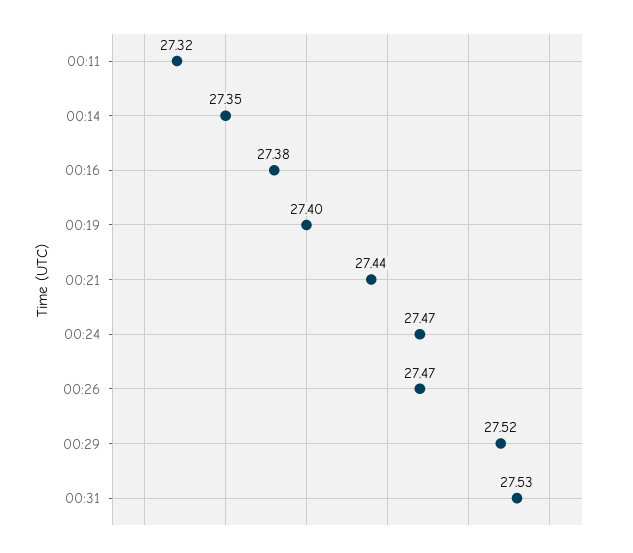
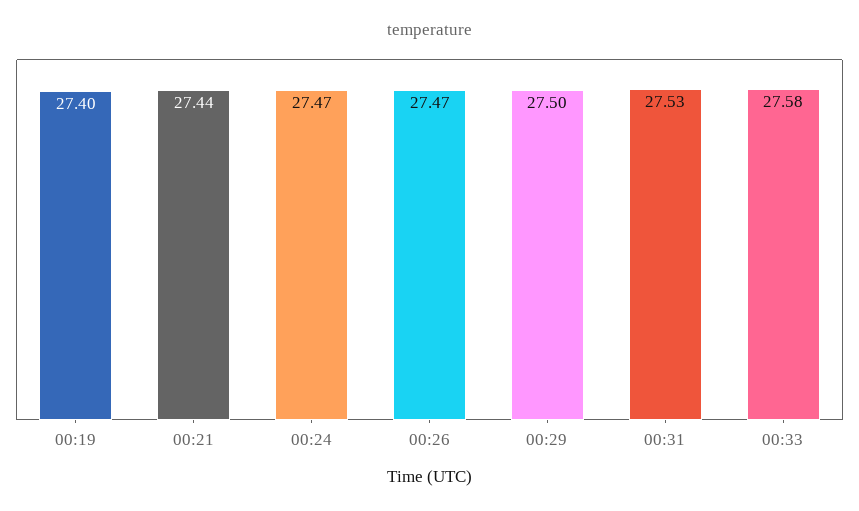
00:11: 27.32 -> none
00:14: 27.35 -> none
00:16: 27.38 -> none
00:29: 27.52 -> 27.5
00:33: none -> 27.58

